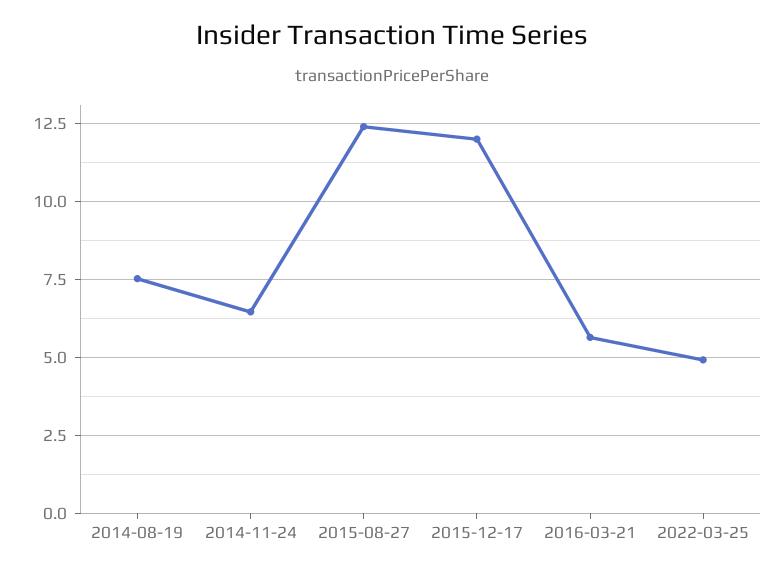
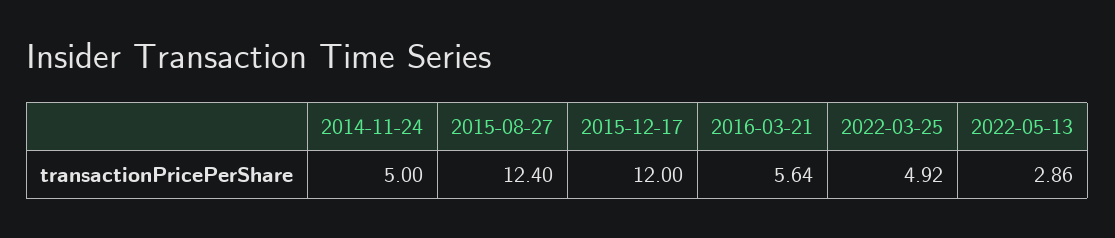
2014-08-19: 7.5 -> none
2014-11-24: 6.5 -> 5
2022-05-13: none -> 2.86

